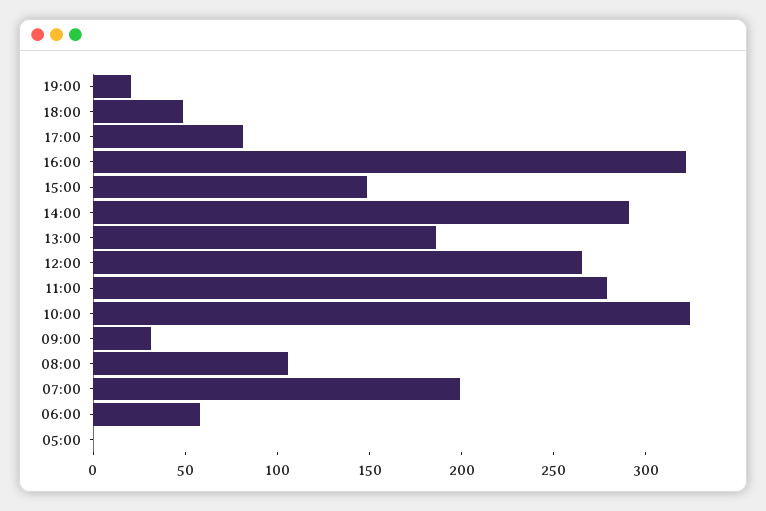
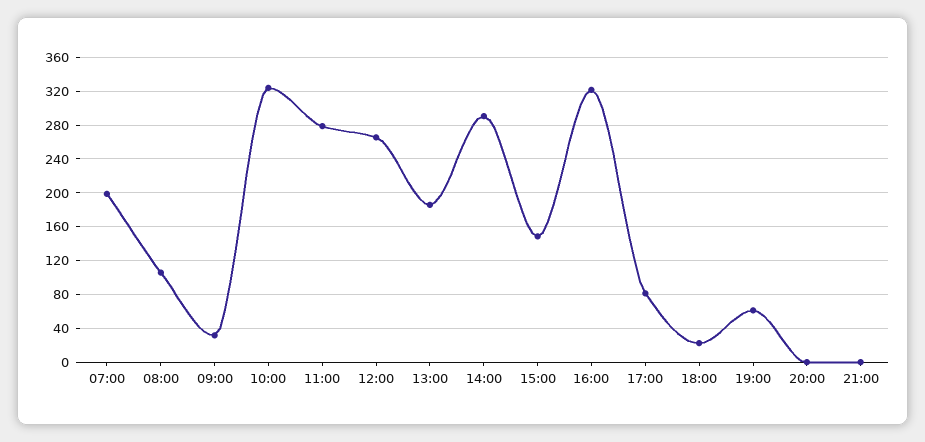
19:00: 20 -> 60
18:00: 50 -> 20
06:00: 60 -> none
05:00: 0 -> none
20:00: none -> 0
21:00: none -> 0

